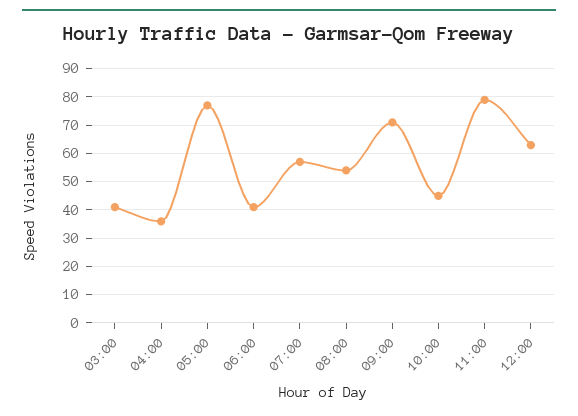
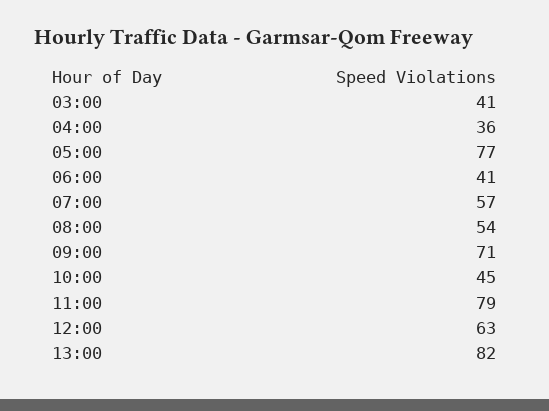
13:00: none -> 82

